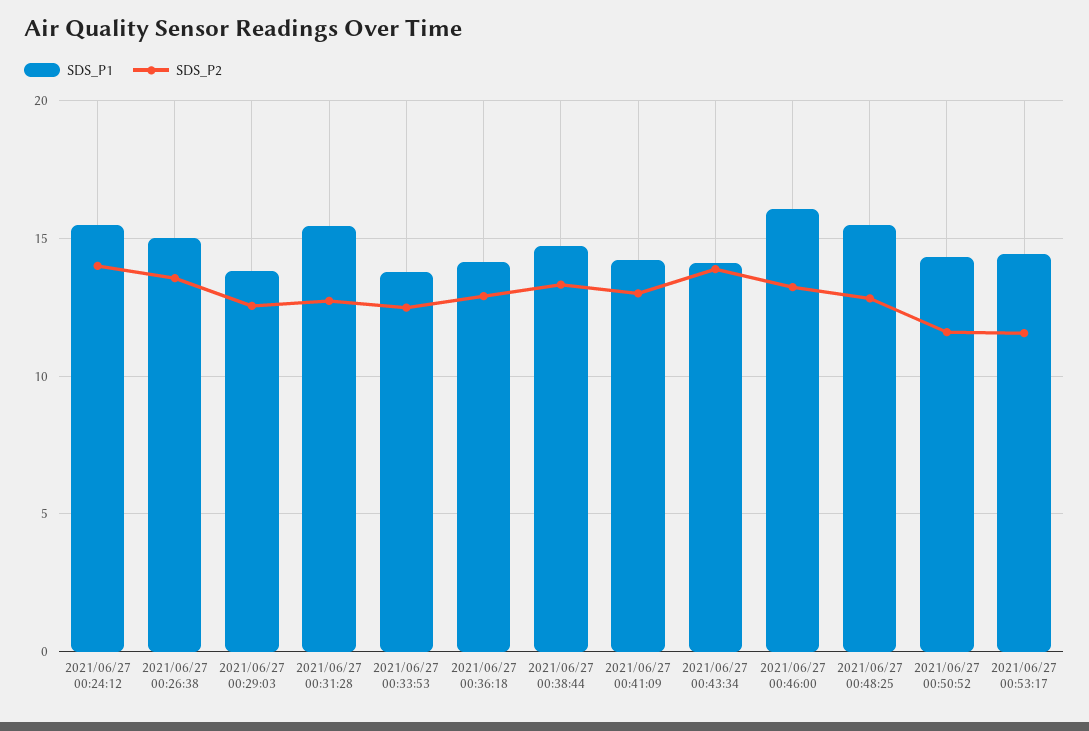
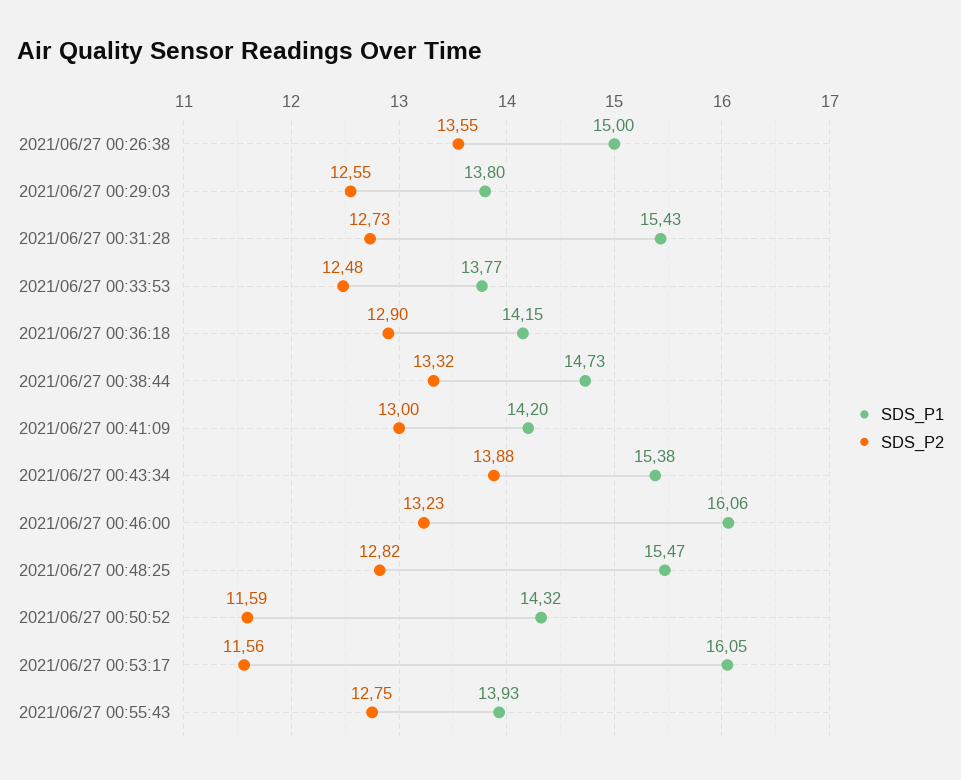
SDS_P1, 2021/06/27 00:24:12: 15.5 -> none
SDS_P2, 2021/06/27 00:24:12: 14 -> none
SDS_P1, 2021/06/27 00:43:34: 14 -> 15.38
SDS_P1, 2021/06/27 00:53:17: 14.5 -> 16.05
SDS_P1, 2021/06/27 00:55:43: none -> 13.93
SDS_P2, 2021/06/27 00:55:43: none -> 12.75

